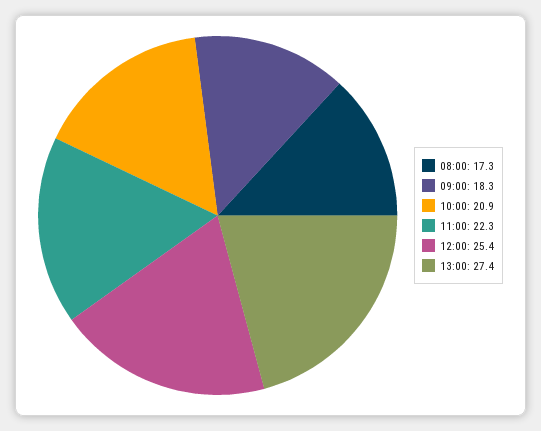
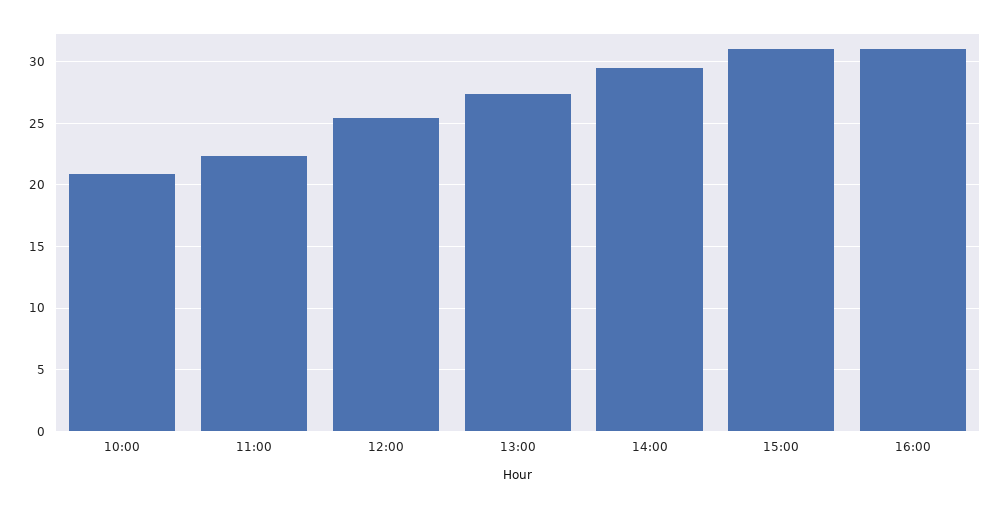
08:00: 17.3 -> none
09:00: 18.3 -> none
14:00: none -> 29.5
15:00: none -> 31
16:00: none -> 31

